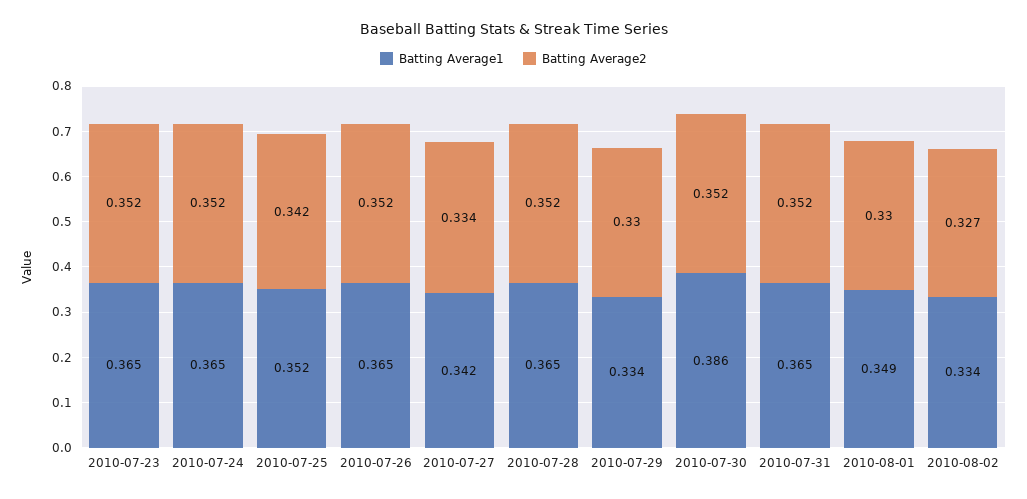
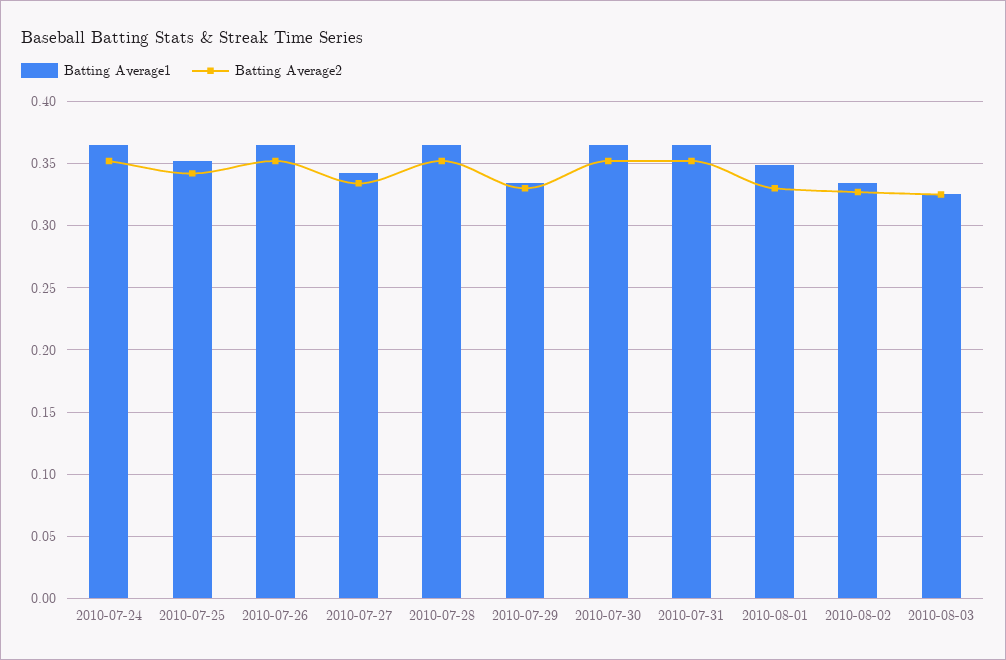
Batting Average1, 2010-07-23: 0.365 -> none
Batting Average2, 2010-07-23: 0.352 -> none
Batting Average1, 2010-07-30: 0.386 -> 0.365
Batting Average1, 2010-08-03: none -> 0.325
Batting Average2, 2010-08-03: none -> 0.325

